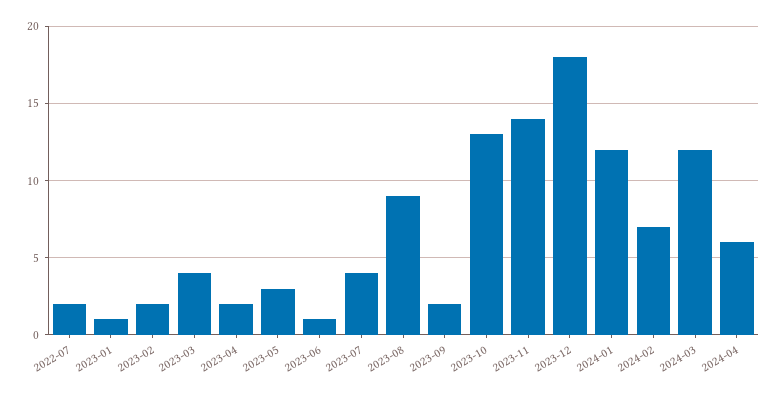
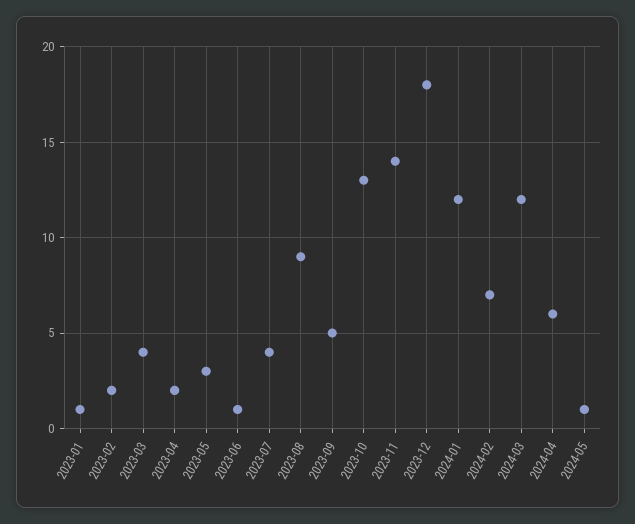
2022-07: 2 -> none
2023-09: 2 -> 5
2024-05: none -> 1

